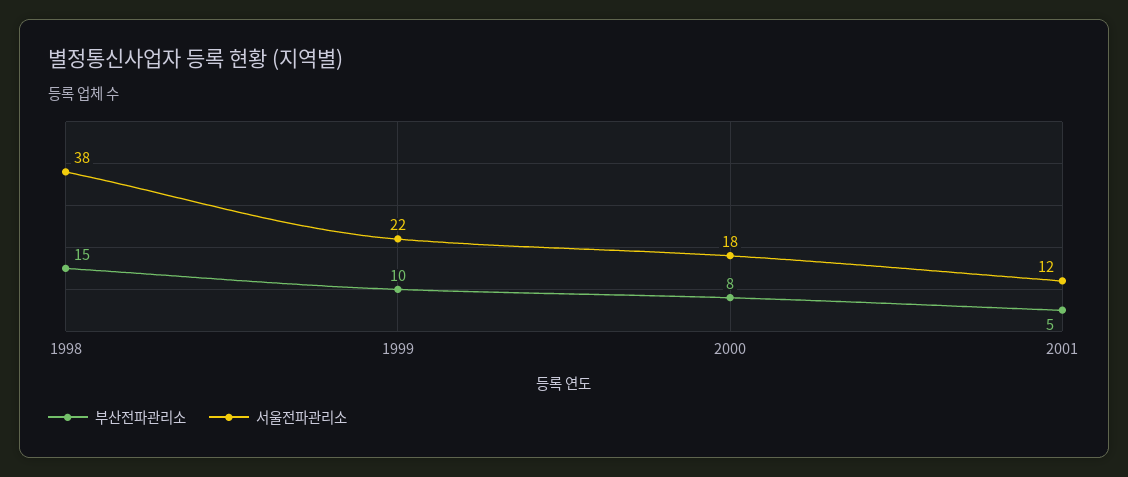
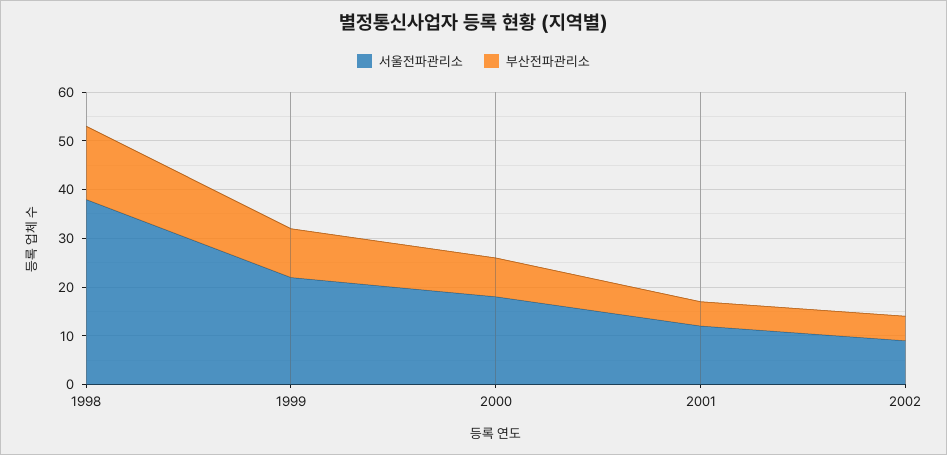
서울전파관리소, 2002: none -> 10
부산전파관리소, 2002: none -> 5

